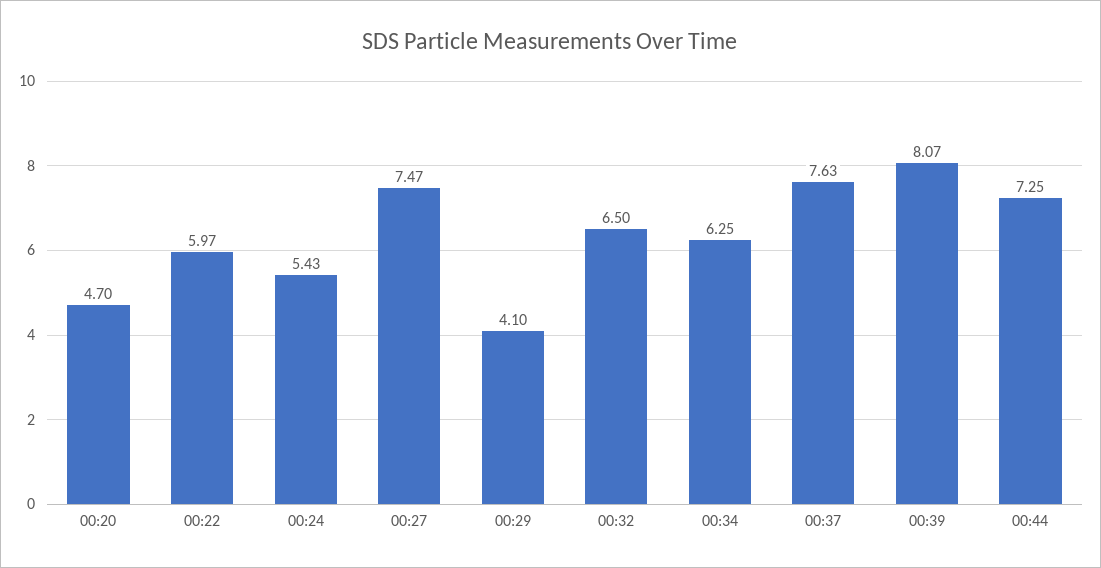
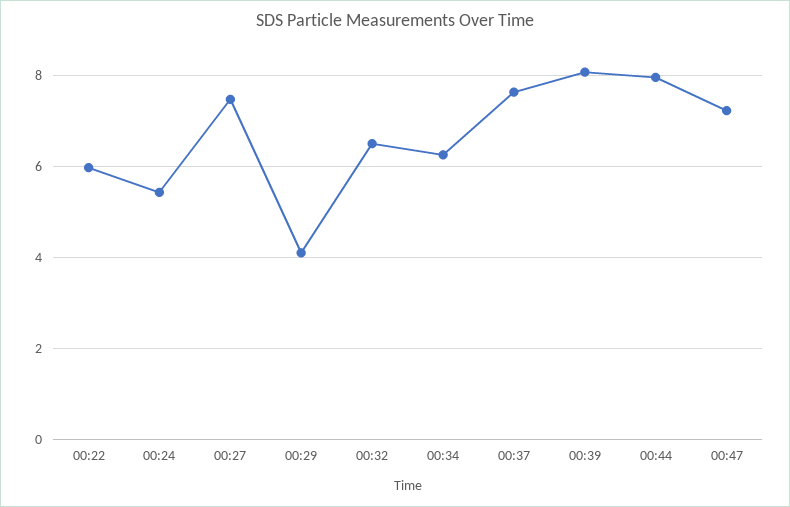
00:20: 4.7 -> none
00:44: 7.25 -> 8
00:47: none -> 7.2

